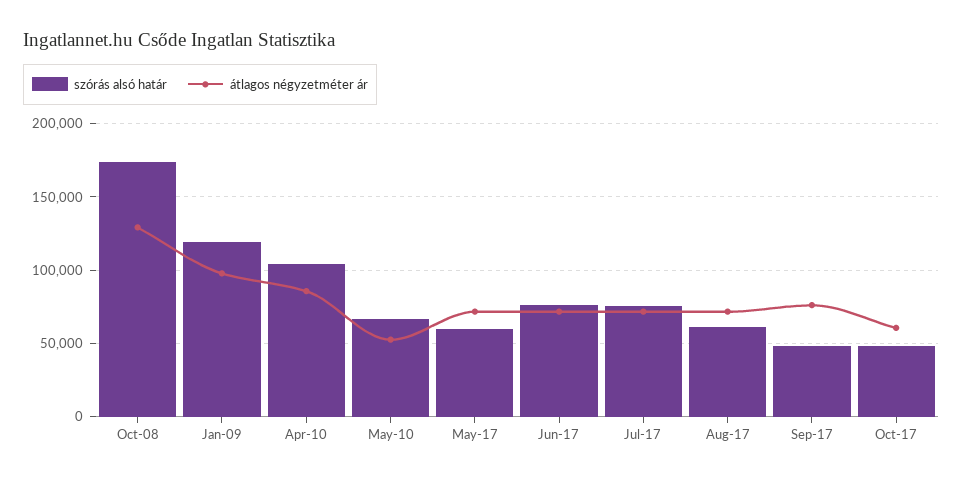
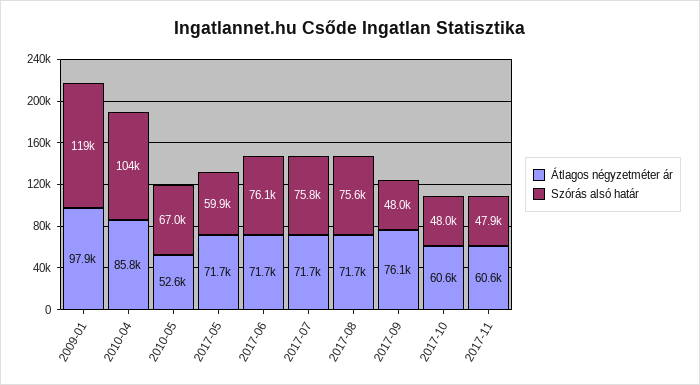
szórás alsó határ, Oct-08: 175000 -> none
átlagos négyzetméter ár, Oct-08: 130000 -> none
szórás alsó határ, Aug-17: 60000 -> 75600
átlagos négyzetméter ár, 2017-11: none -> 60600
szórás alsó határ, 2017-11: none -> 47900

